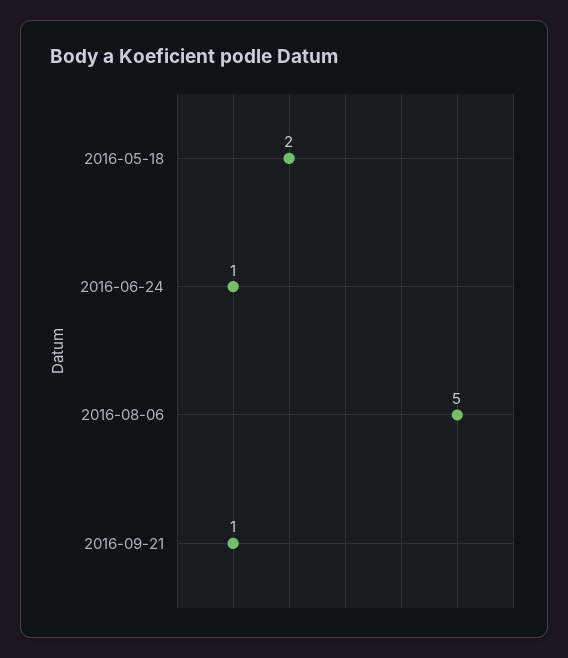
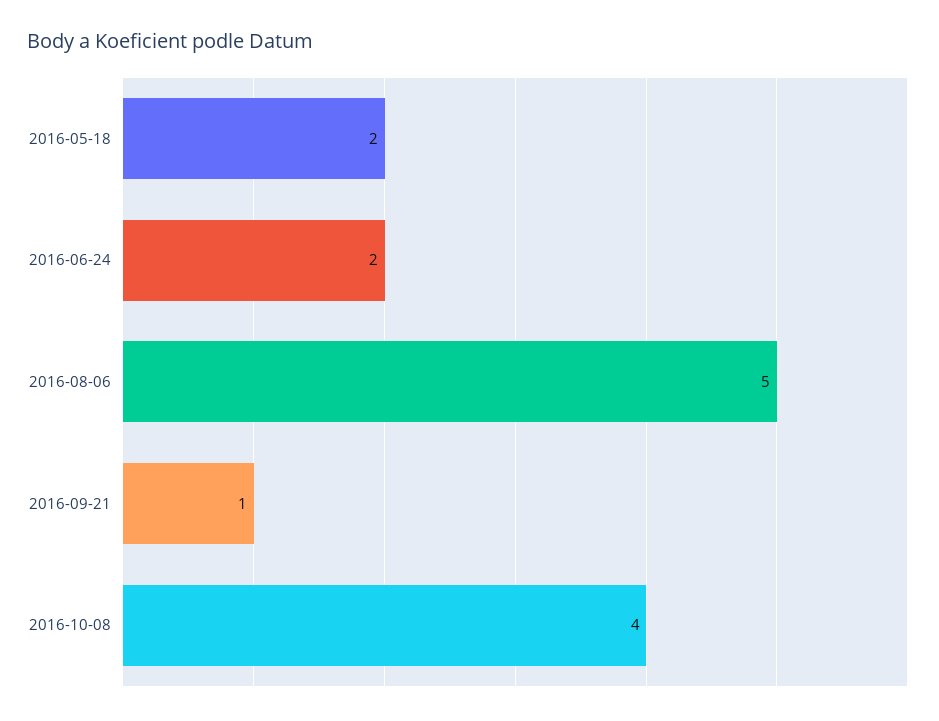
2016-06-24: 1 -> 2
2016-10-08: none -> 4

